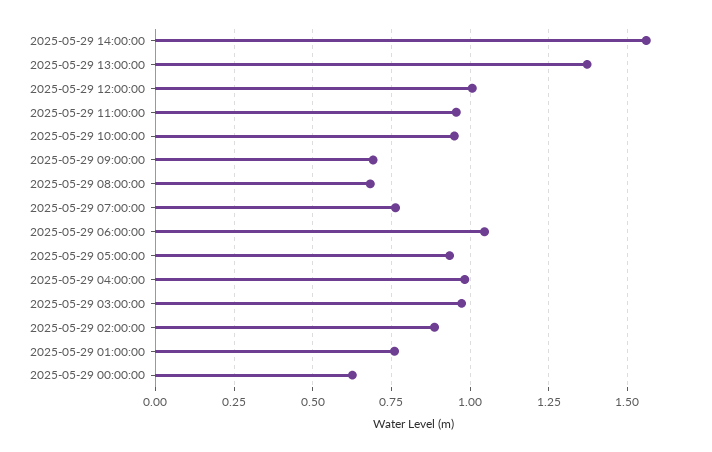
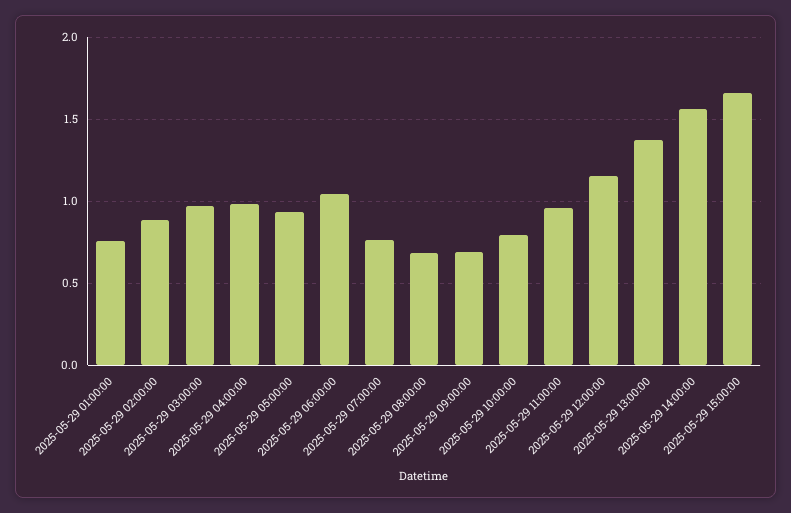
2025-05-29 12:00:00: 1 -> 1.15
2025-05-29 10:00:00: 0.95 -> 0.8
2025-05-29 00:00:00: 0.625 -> none
2025-05-29 15:00:00: none -> 1.65

